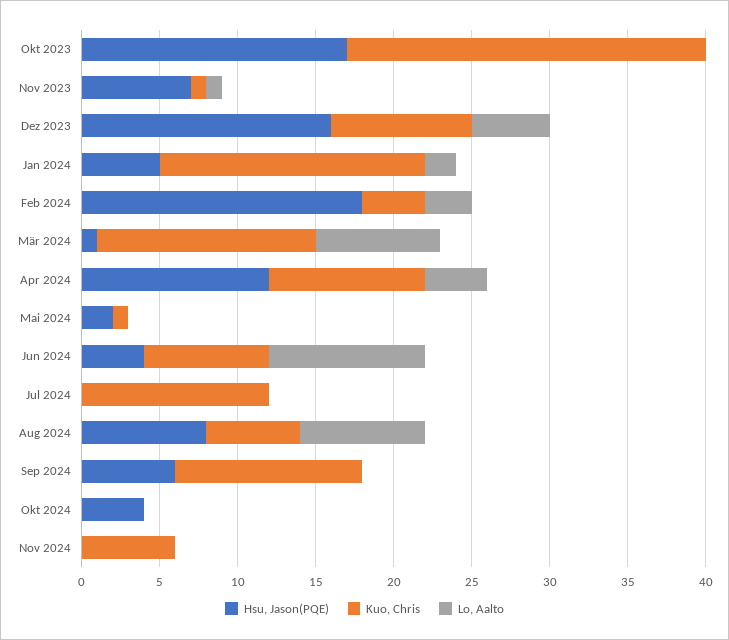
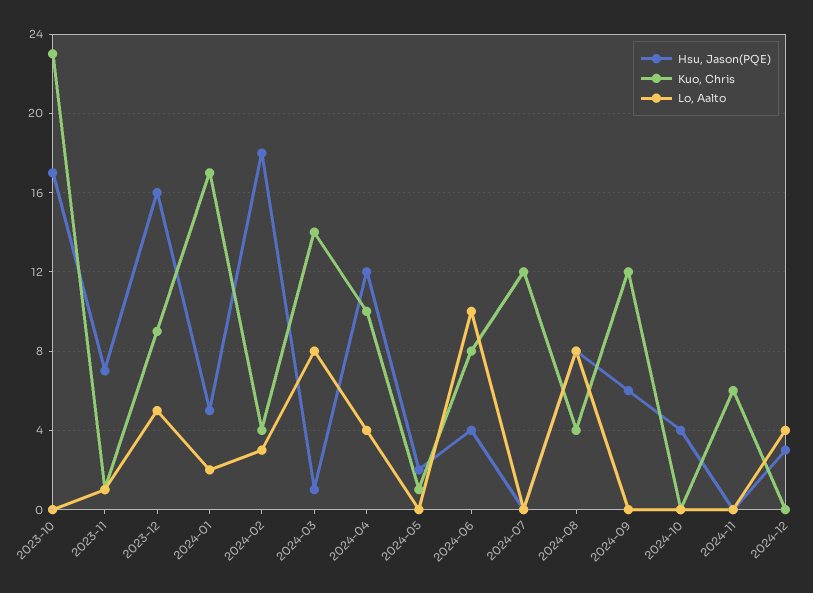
Kuo, Chris, Aug 2024: 6 -> 4
Hsu, Jason(PQE), 2024-12: none -> 3
Kuo, Chris, 2024-12: none -> 0
Lo, Aalto, 2024-12: none -> 4

